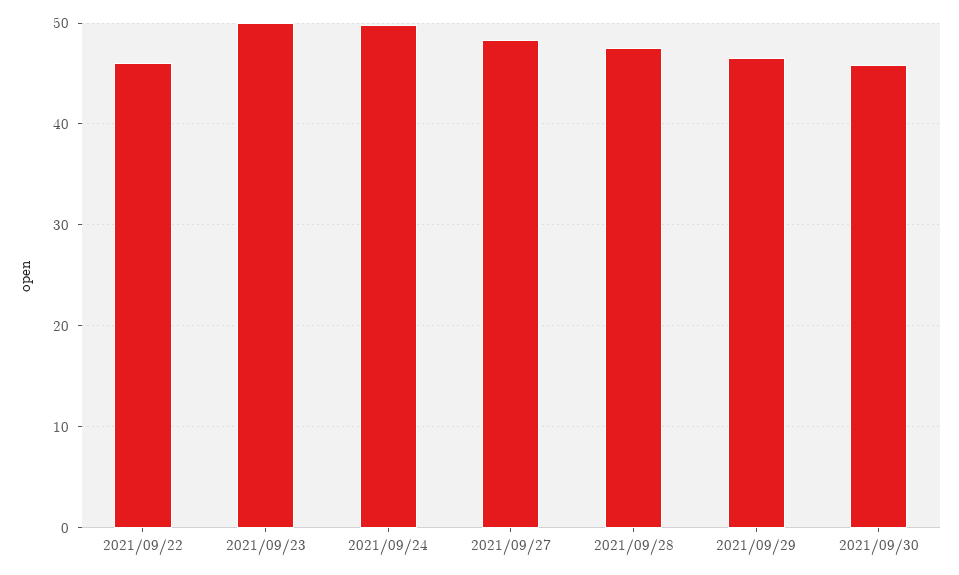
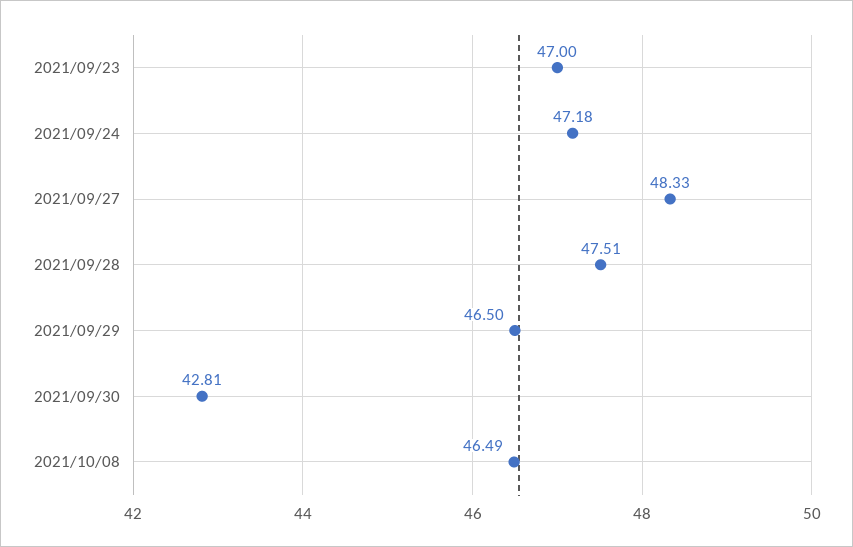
2021/09/22: 46 -> none
2021/09/23: 50 -> 47
2021/09/24: 50 -> 47.18
2021/09/30: 46 -> 42.81
2021/10/08: none -> 46.49

